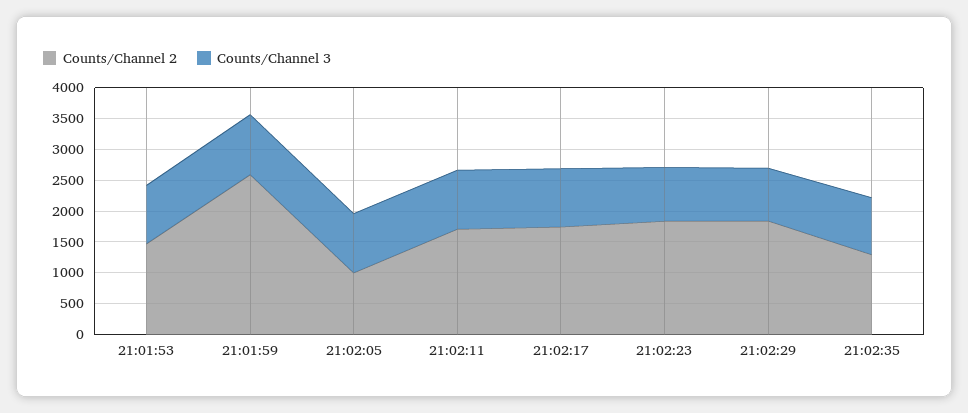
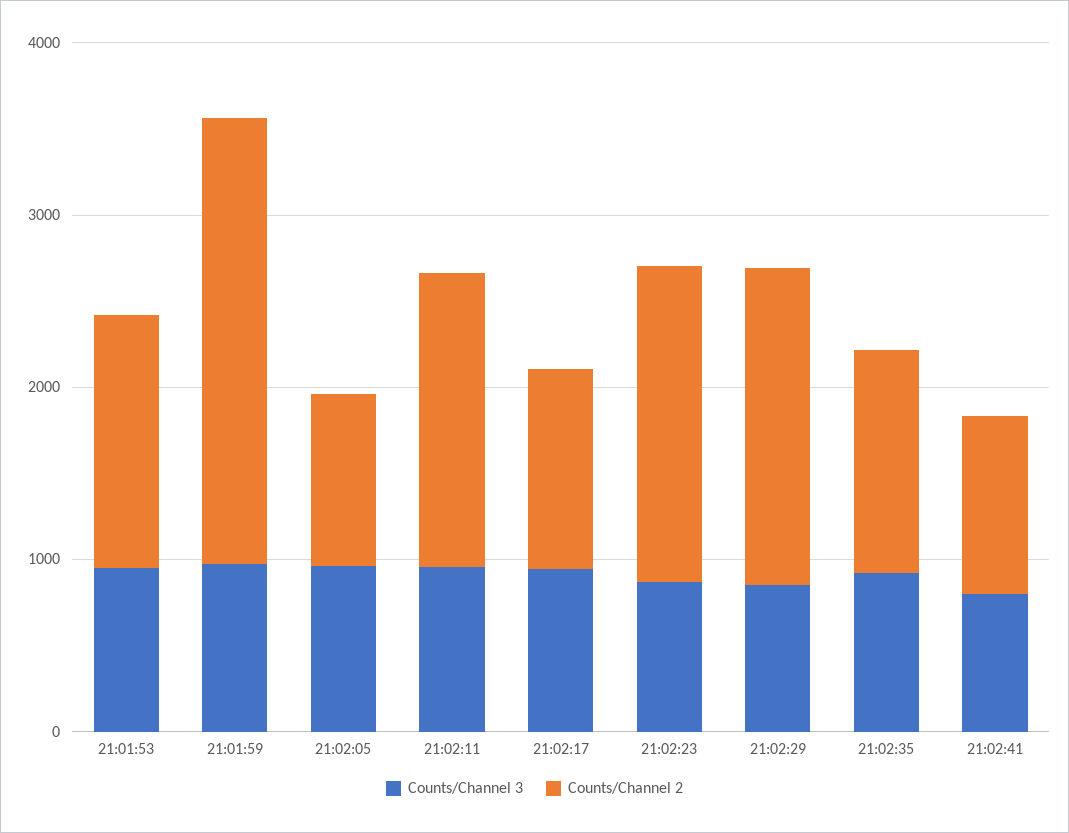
Counts/Channel 2, 21:02:17: 1750 -> 1200
Counts/Channel 3, 21:02:41: none -> 800
Counts/Channel 2, 21:02:41: none -> 1000

